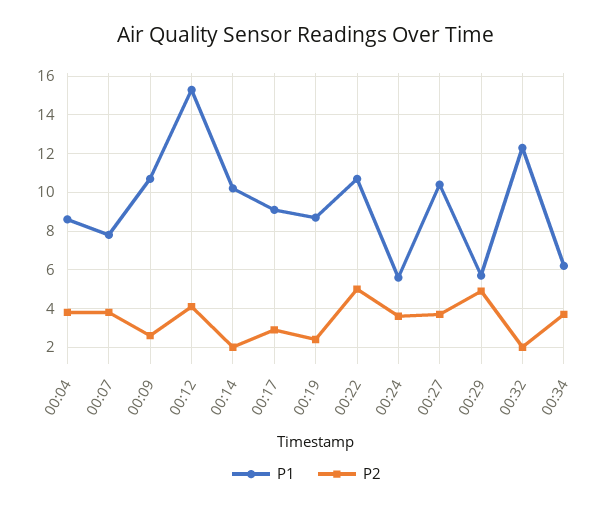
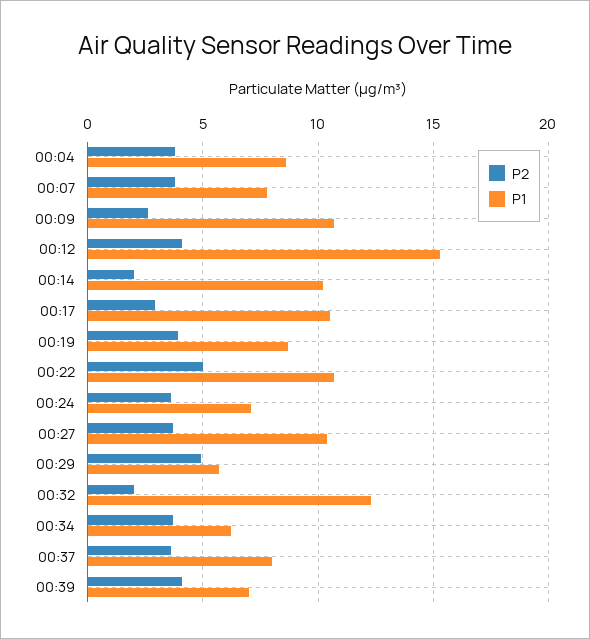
P1, 00:17: 9 -> 10.5
P2, 00:19: 2.5 -> 4
P1, 00:24: 5.5 -> 7
P2, 00:37: none -> 3.5
P1, 00:37: none -> 8
P2, 00:39: none -> 4
P1, 00:39: none -> 7

